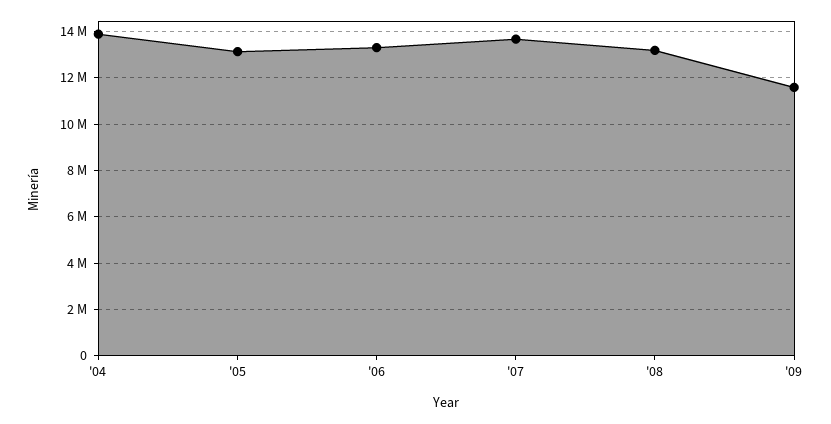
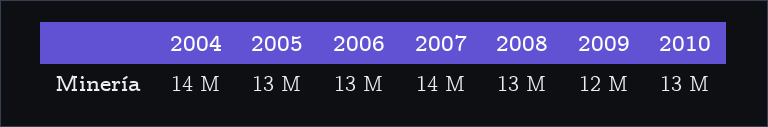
2010: none -> 13000000

